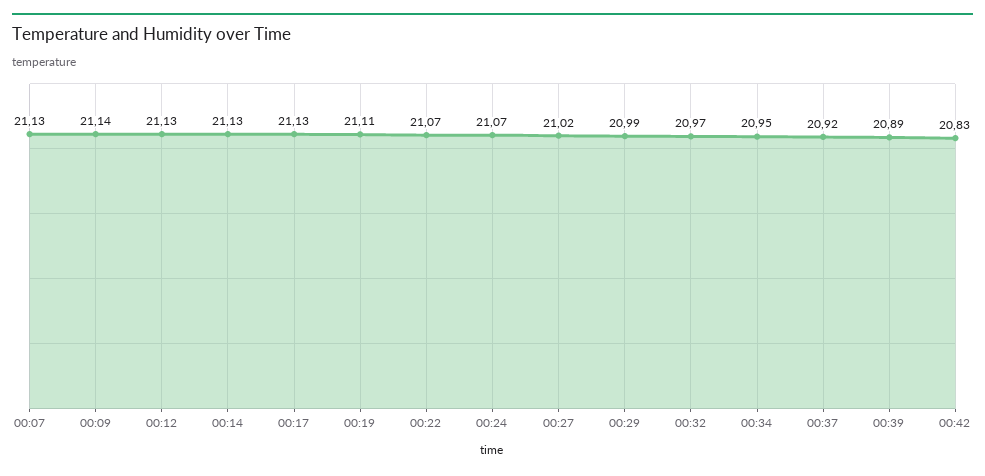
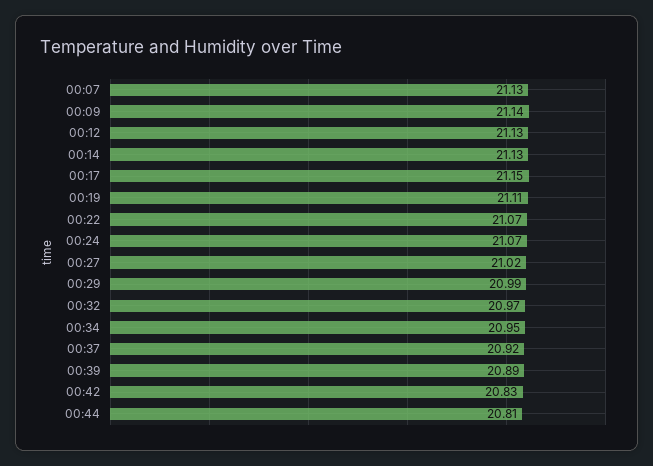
00:17: 21.13 -> 21.15
00:44: none -> 20.81

